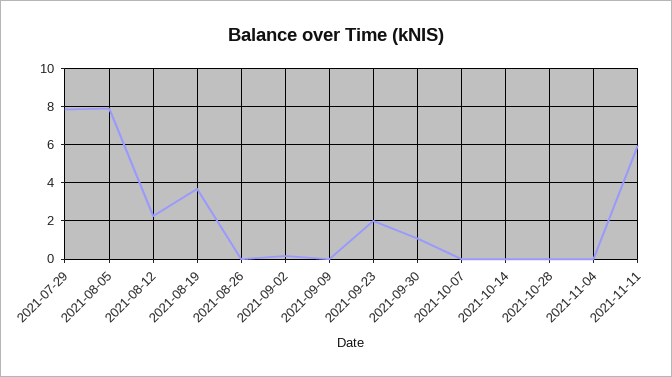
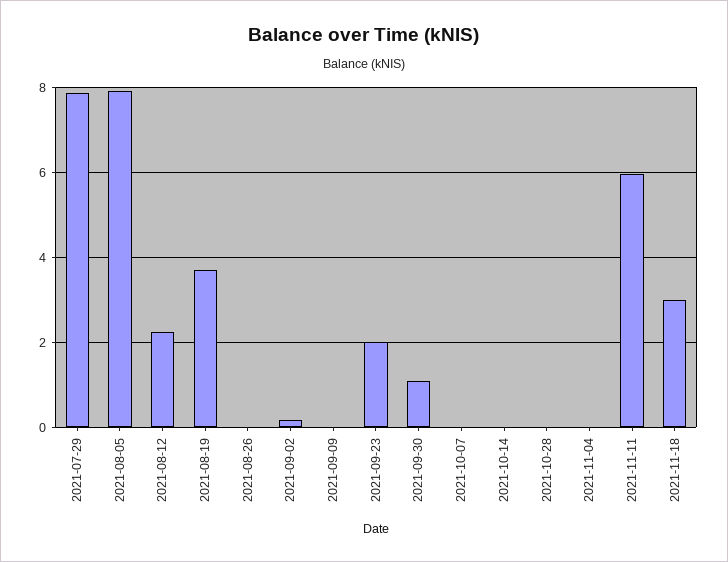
2021-11-18: none -> 3

